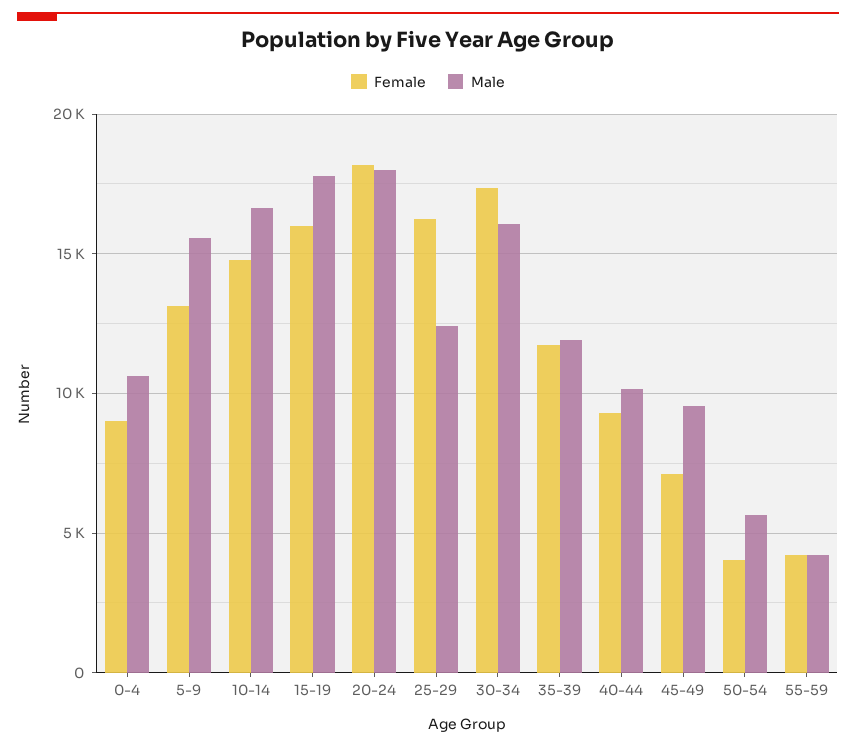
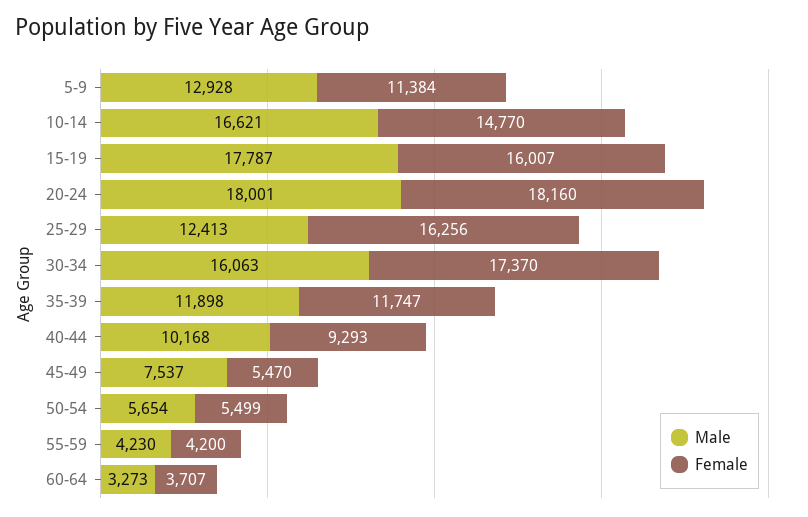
Female, 0-4: 9000 -> none
Male, 0-4: 10500 -> none
Female, 5-9: 13000 -> 11384
Male, 5-9: 15500 -> 12928
Female, 45-49: 7000 -> 5470
Male, 45-49: 9500 -> 7537
Female, 50-54: 4000 -> 5499
Male, 60-64: none -> 3273
Female, 60-64: none -> 3707

